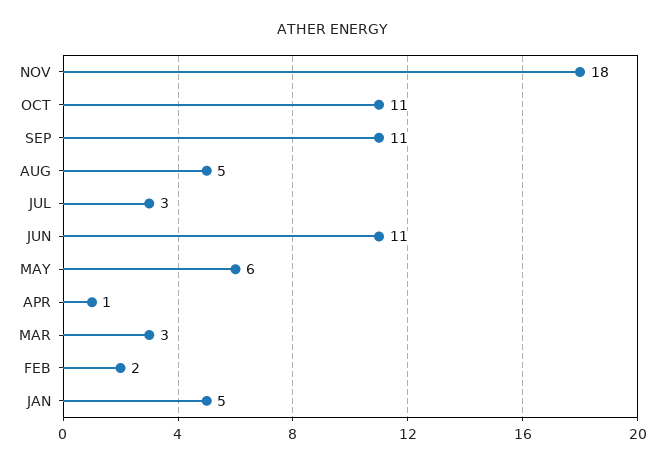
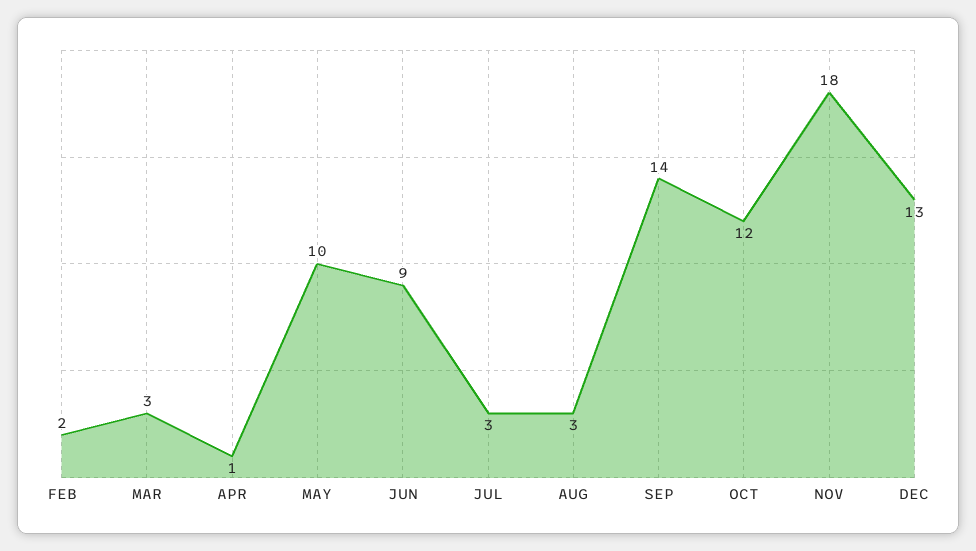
OCT: 11 -> 12
SEP: 11 -> 14
AUG: 5 -> 3
JUN: 11 -> 9
MAY: 6 -> 10
JAN: 5 -> none
DEC: none -> 13

